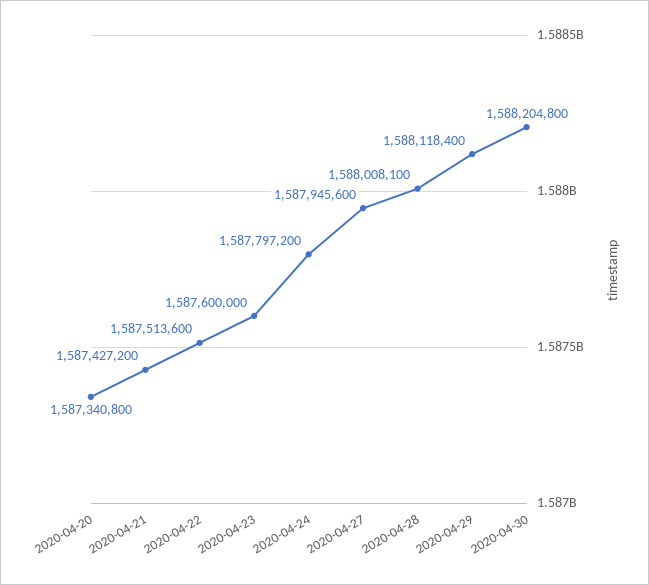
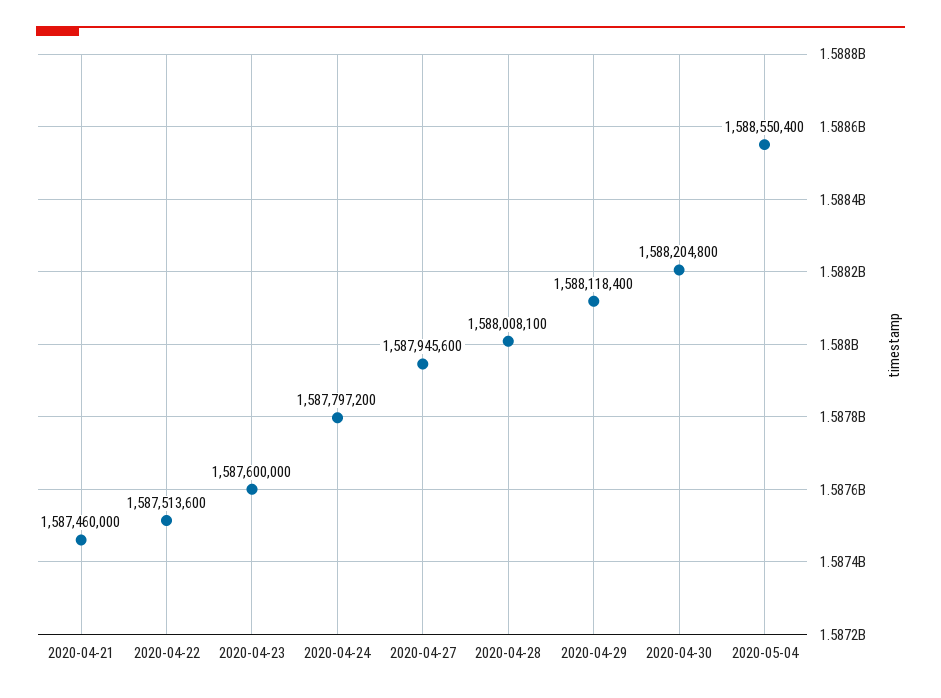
2020-04-20: 1587340800 -> none
2020-04-21: 1587427200 -> 1587460000
2020-05-04: none -> 1588550400

